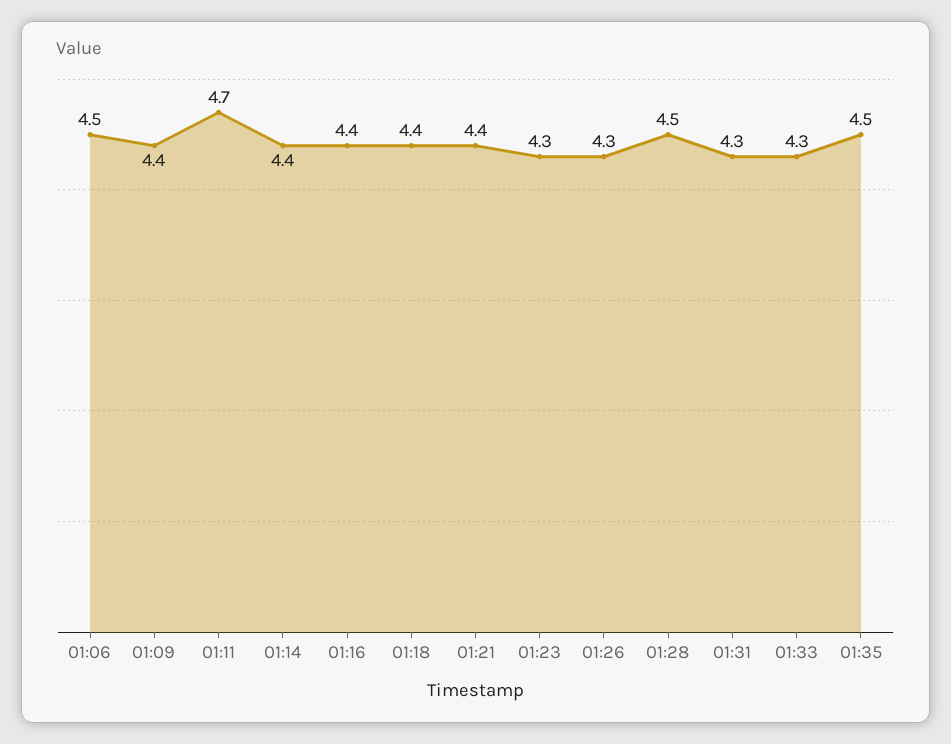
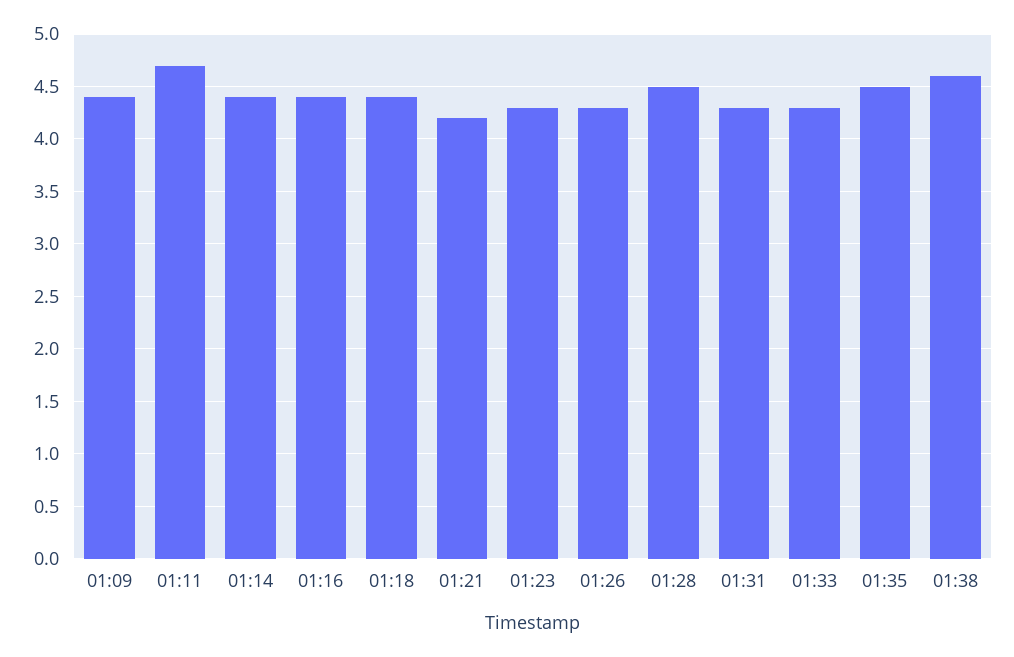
01:06: 4.5 -> none
01:21: 4.4 -> 4.2
01:38: none -> 4.6

